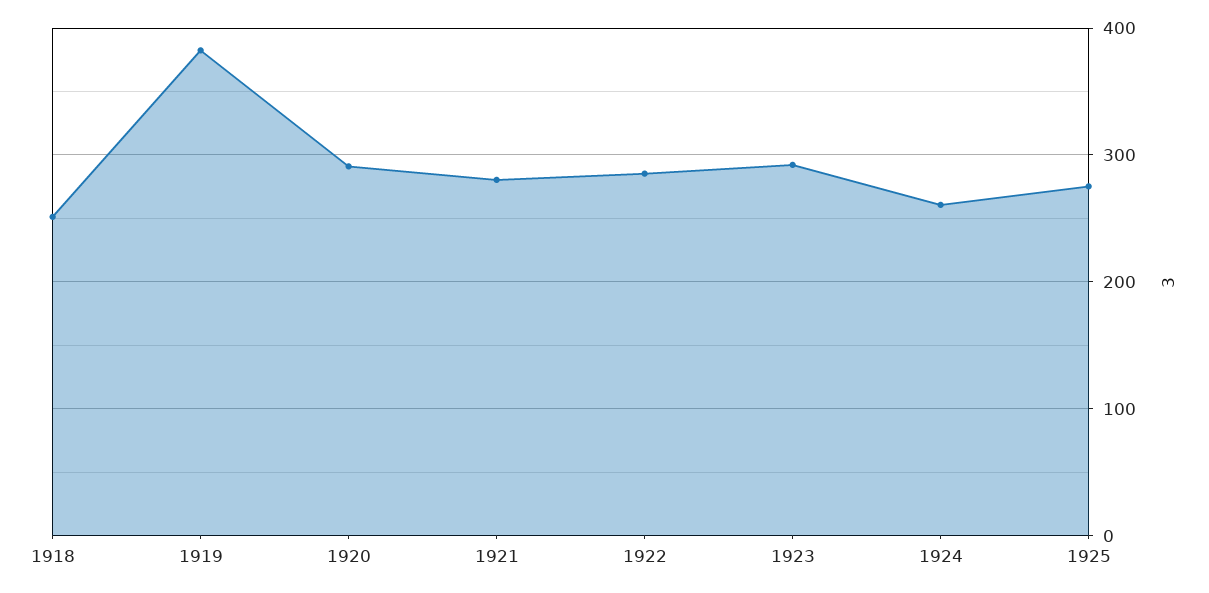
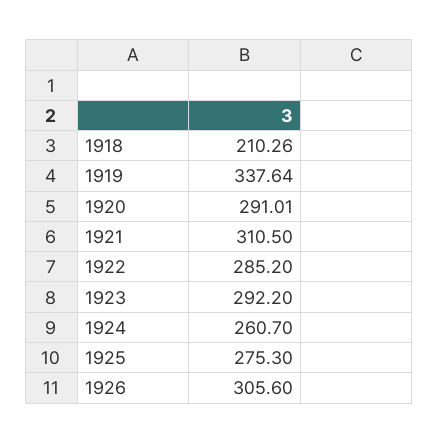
1918: 250 -> 210.26
1919: 380 -> 337.64
1921: 280 -> 310.5
1926: none -> 305.6

